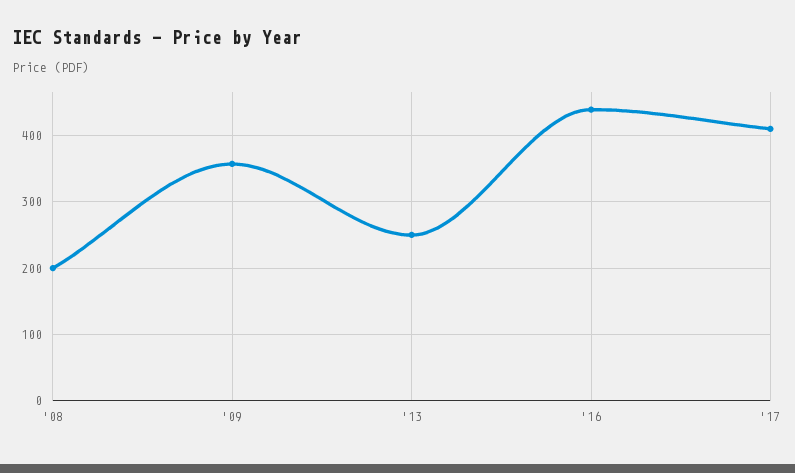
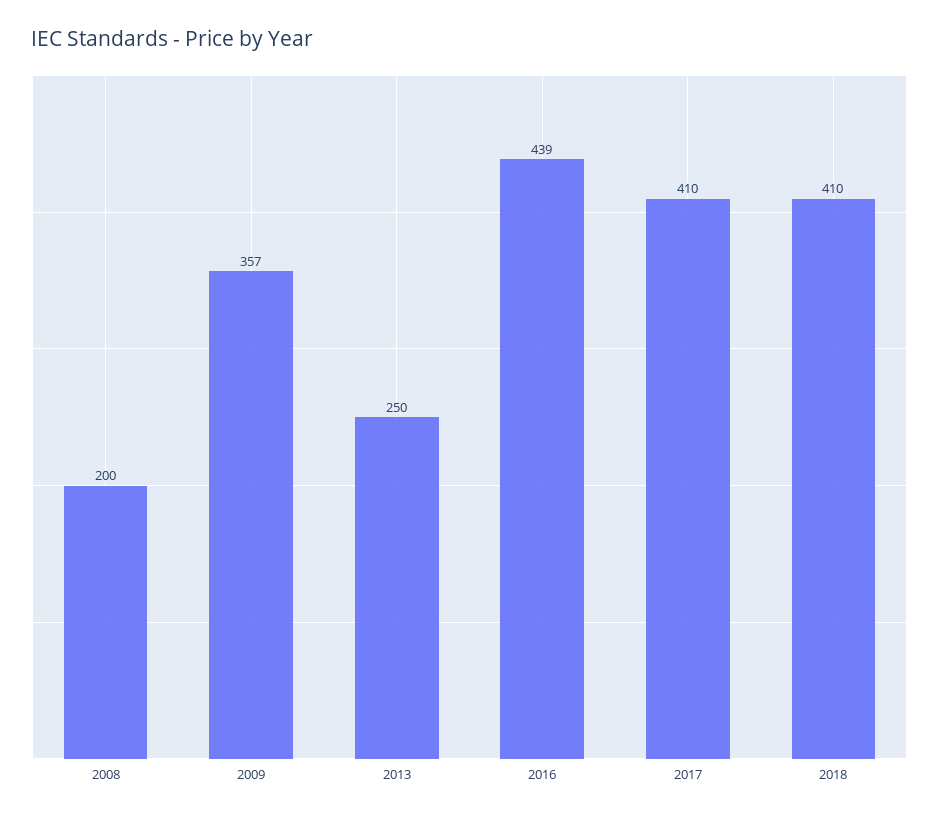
2018: none -> 410

